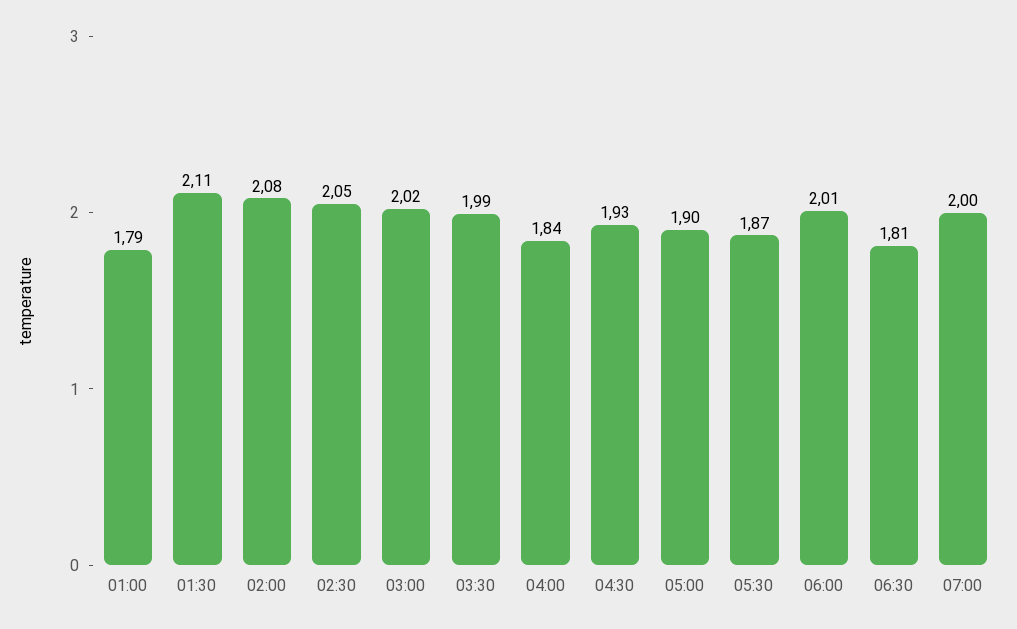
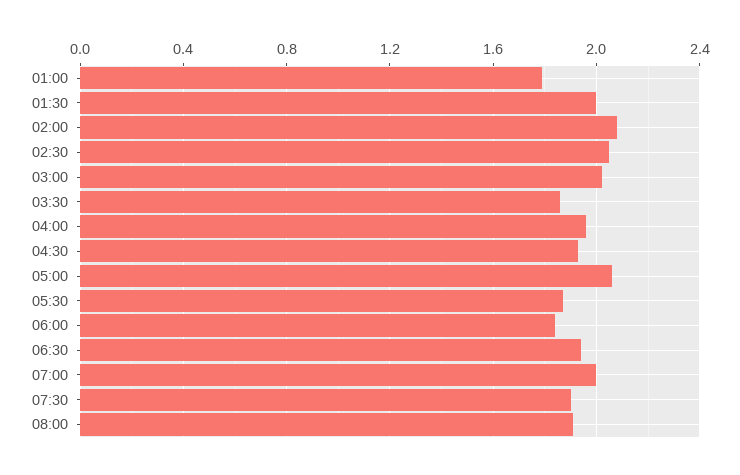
01:30: 2.11 -> 2
03:30: 1.99 -> 1.85
04:00: 1.84 -> 1.95
05:00: 1.9 -> 2.05
06:00: 2.01 -> 1.85
06:30: 1.81 -> 1.95
07:30: none -> 1.9
08:00: none -> 1.9

